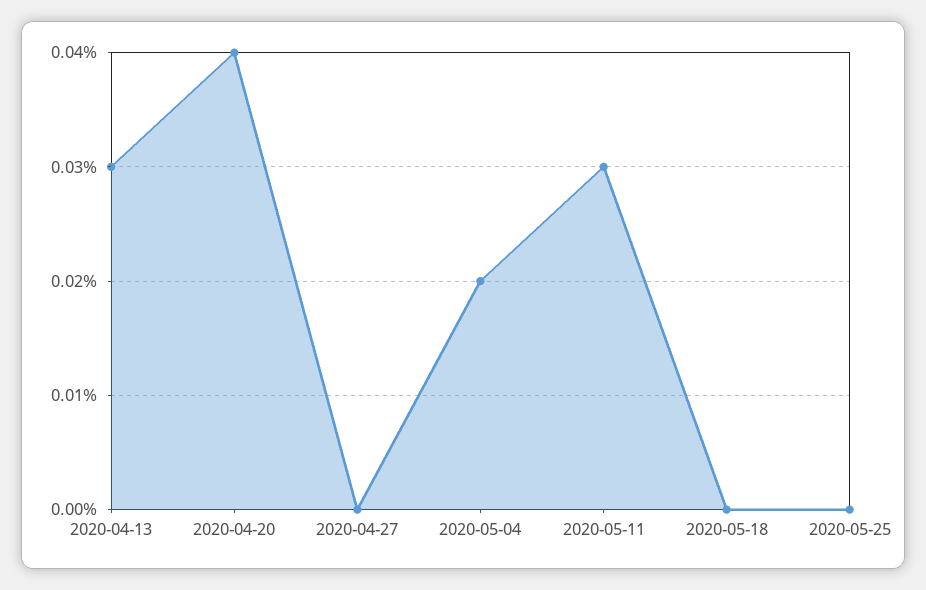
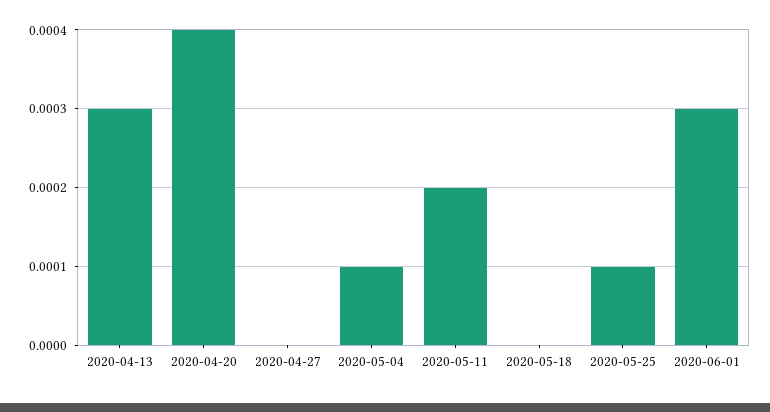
2020-05-04: 0.0002 -> 0.0001
2020-05-11: 0.0003 -> 0.0002
2020-05-25: 0 -> 0.0001
2020-06-01: none -> 0.0003

